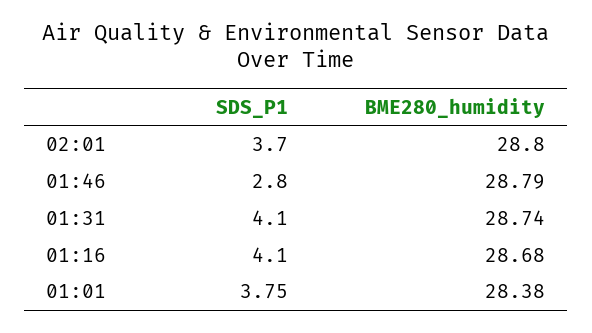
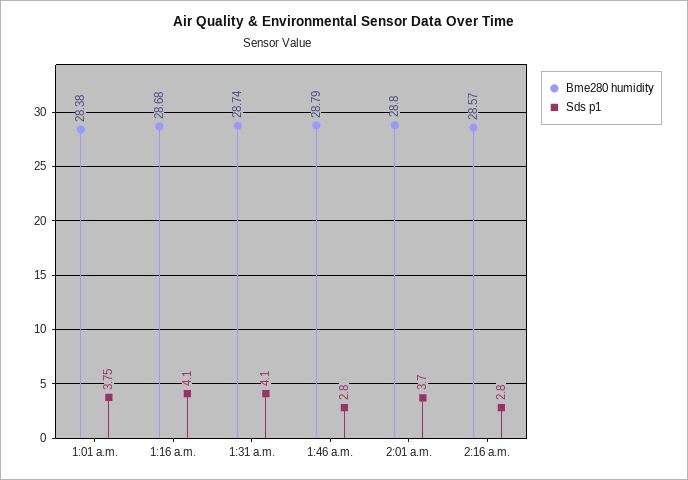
BME280_humidity, 2:16 a.m.: none -> 28.57
SDS_P1, 2:16 a.m.: none -> 2.8

